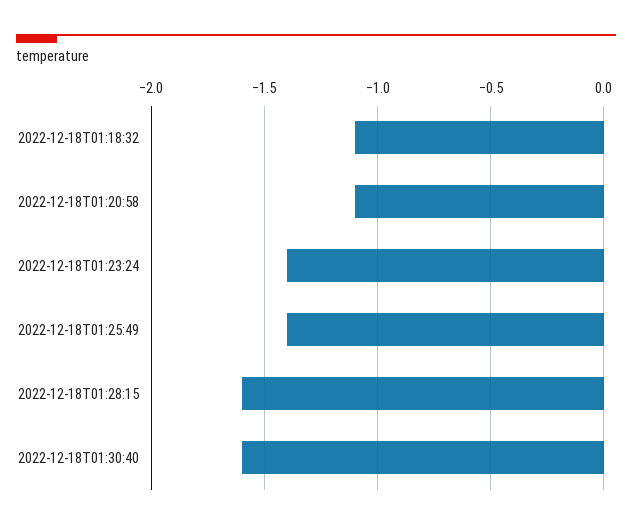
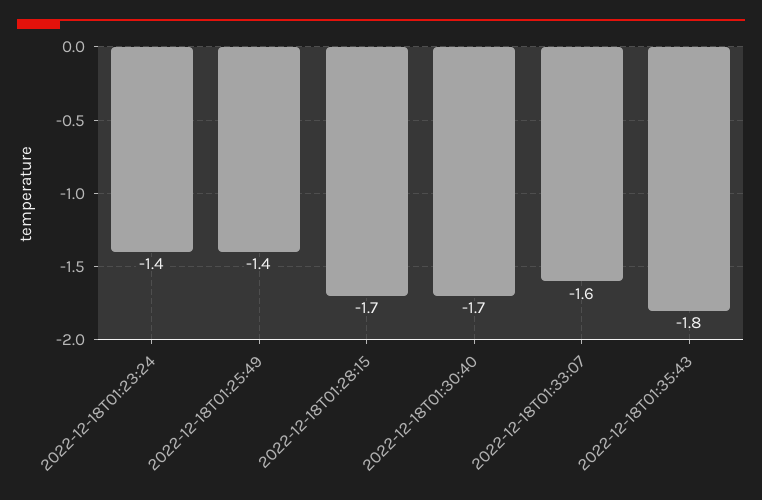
2022-12-18T01:18:32: -1.1 -> none
2022-12-18T01:20:58: -1.1 -> none
2022-12-18T01:28:15: -1.6 -> -1.7
2022-12-18T01:30:40: -1.6 -> -1.7
2022-12-18T01:33:07: none -> -1.6
2022-12-18T01:35:43: none -> -1.8

